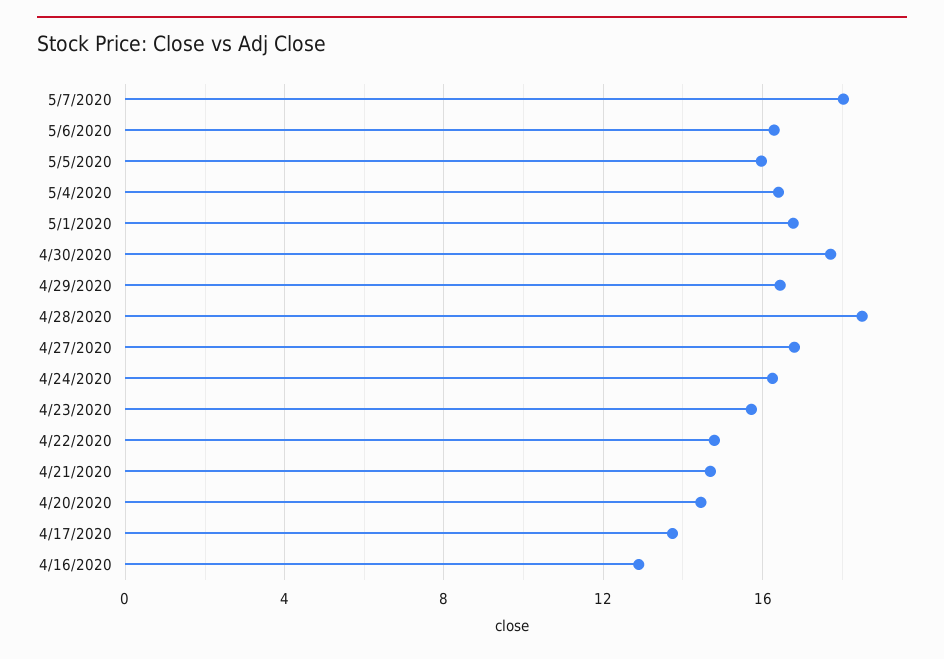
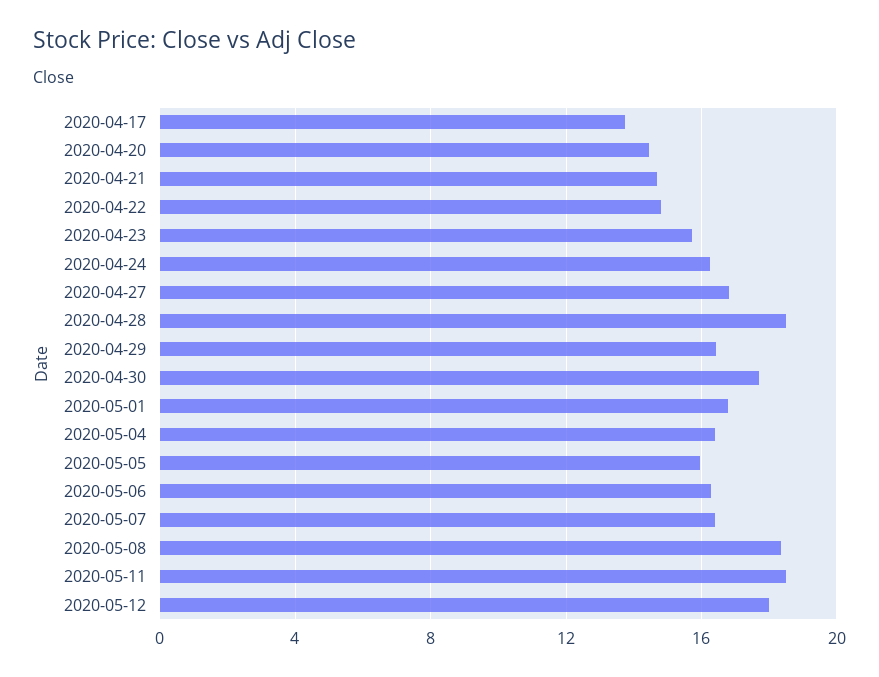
5/7/2020: 18 -> 16.5
4/16/2020: 13 -> none
2020-05-08: none -> 18.5
2020-05-11: none -> 18.5
2020-05-12: none -> 18

